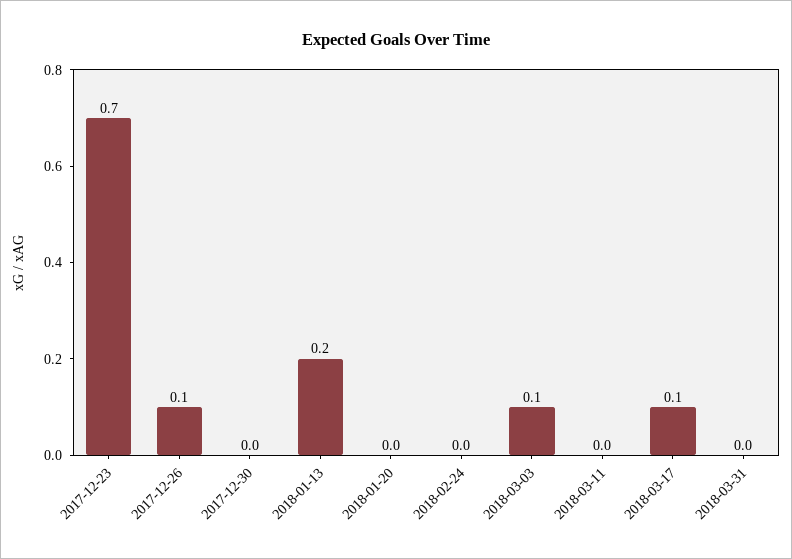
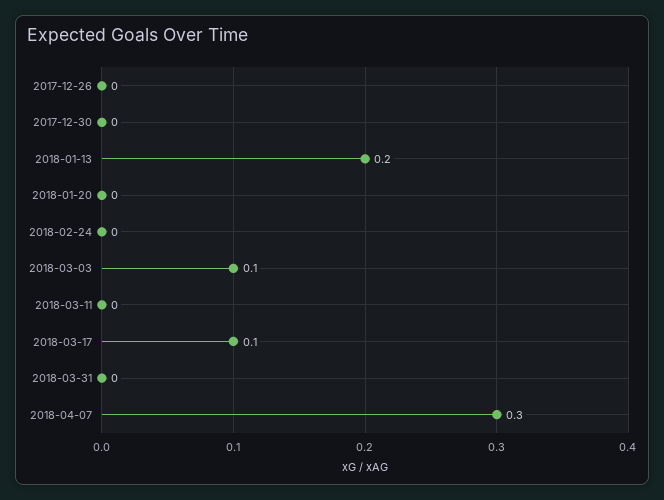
2017-12-23: 0.7 -> none
2017-12-26: 0.1 -> 0
2018-04-07: none -> 0.3

